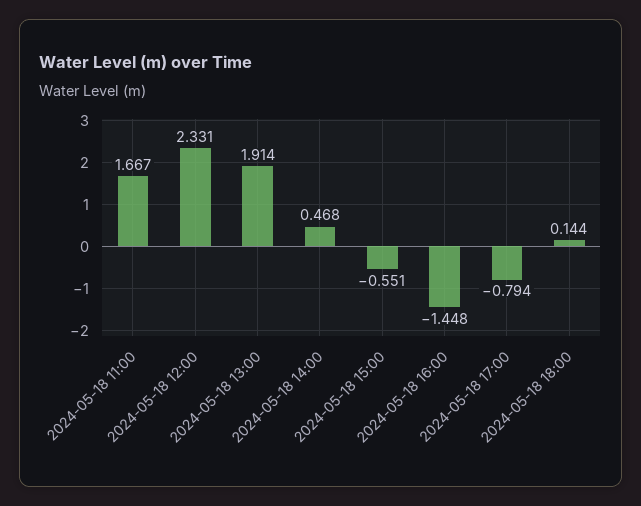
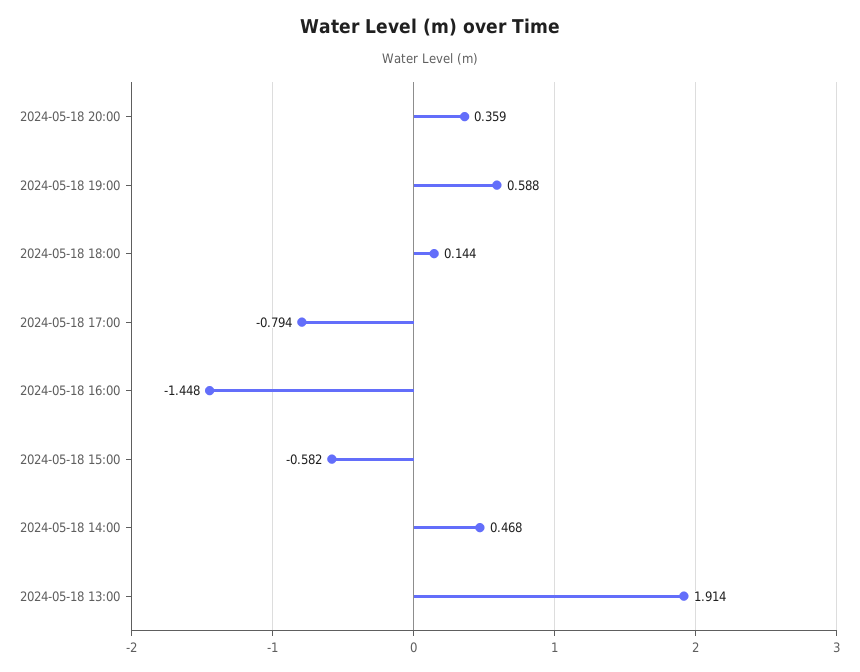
2024-05-18 11:00: 1.667 -> none
2024-05-18 12:00: 2.331 -> none
2024-05-18 15:00: -0.551 -> -0.582
2024-05-18 20:00: none -> 0.359
2024-05-18 19:00: none -> 0.588

